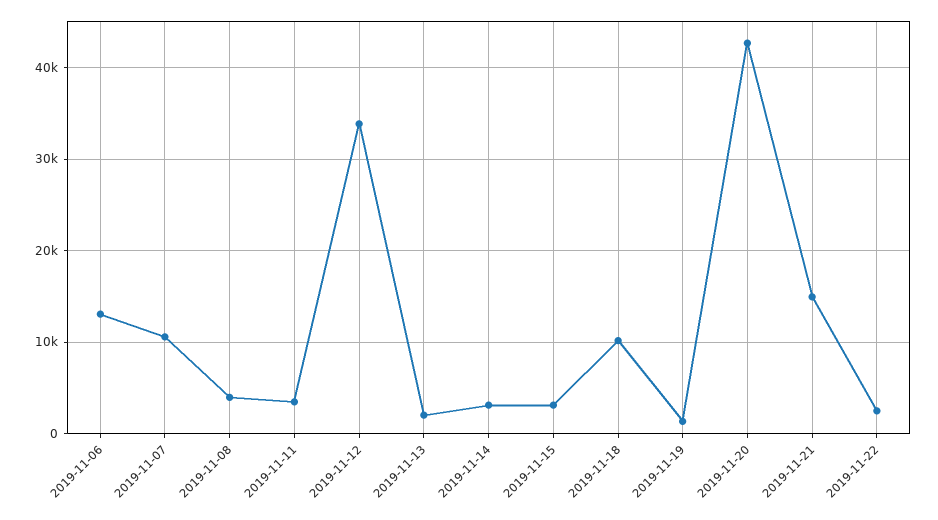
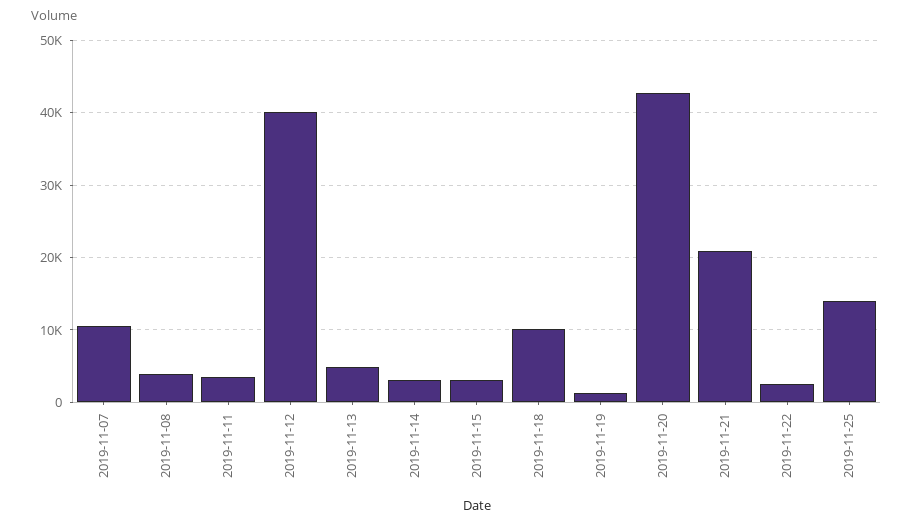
2019-11-06: 13000 -> none
2019-11-12: 34000 -> 40000
2019-11-13: 2000 -> 5000
2019-11-21: 15000 -> 21000
2019-11-25: none -> 14000

